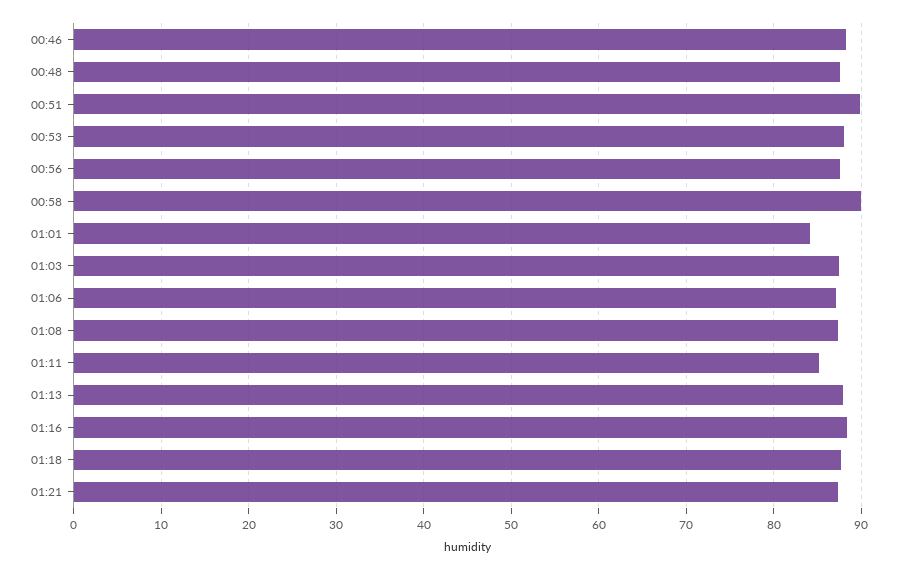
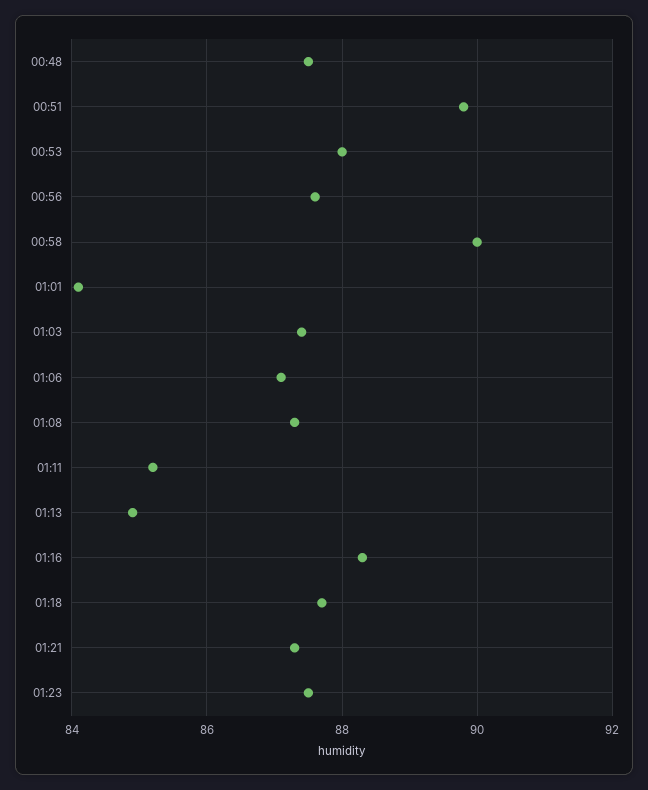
00:46: 88 -> none
01:13: 88 -> 85
01:23: none -> 87.5

